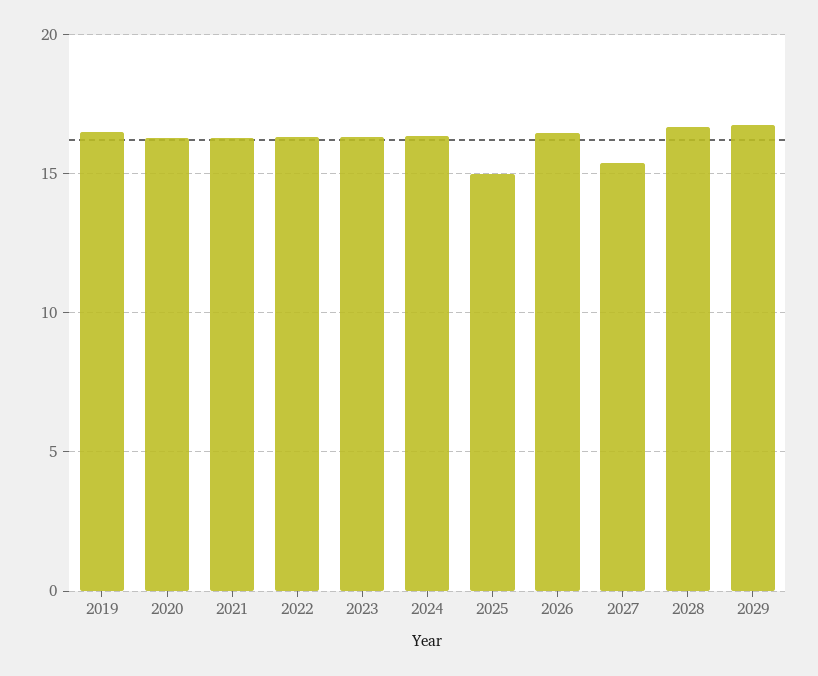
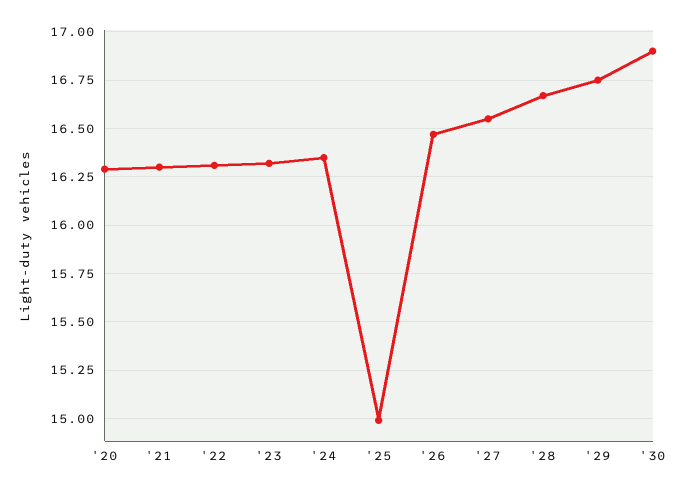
2019: 16.5 -> none
2027: 15.5 -> 16.55
'30: none -> 16.9

